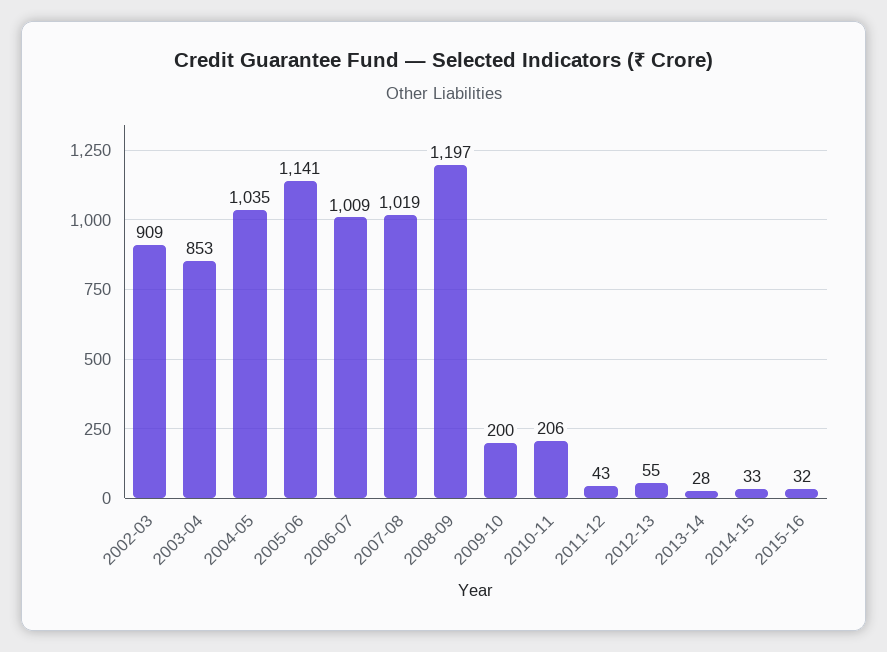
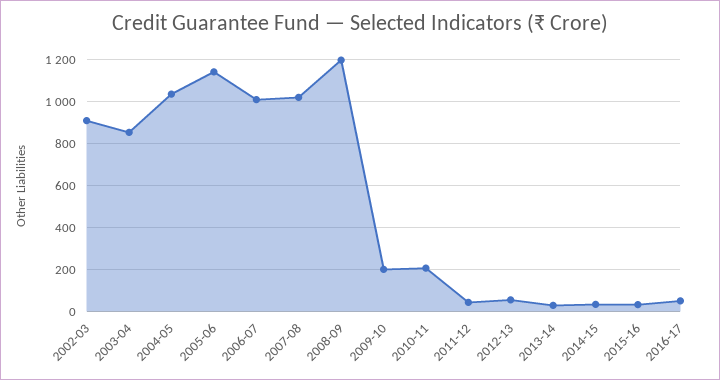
2016-17: none -> 50

